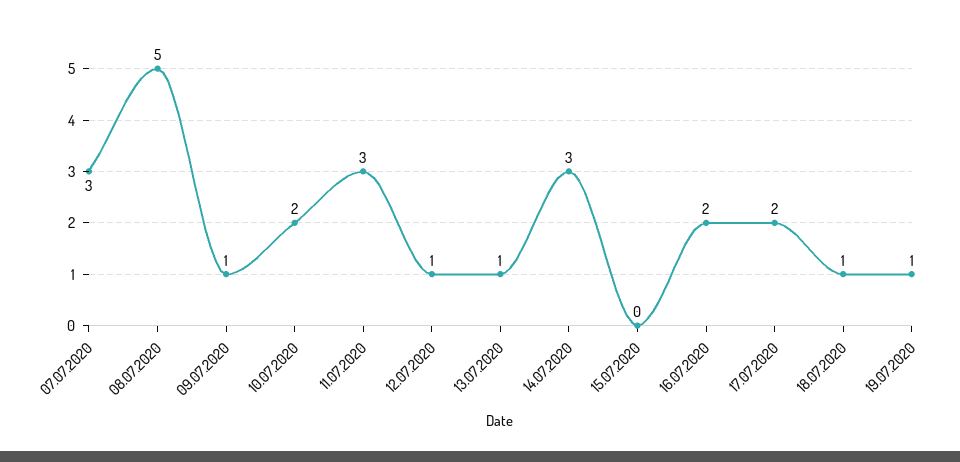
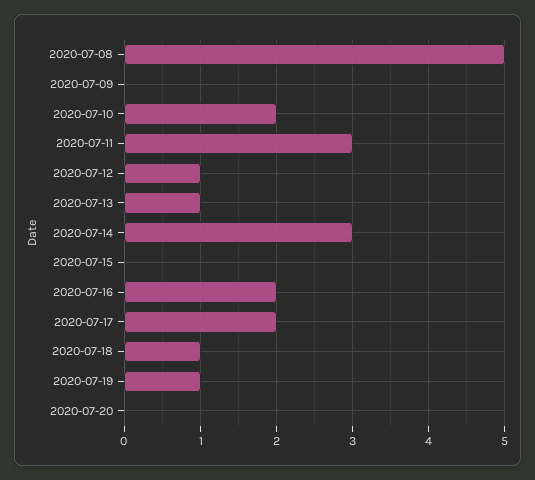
07.07.2020: 3 -> none
09.07.2020: 1 -> 0
2020-07-20: none -> 0

